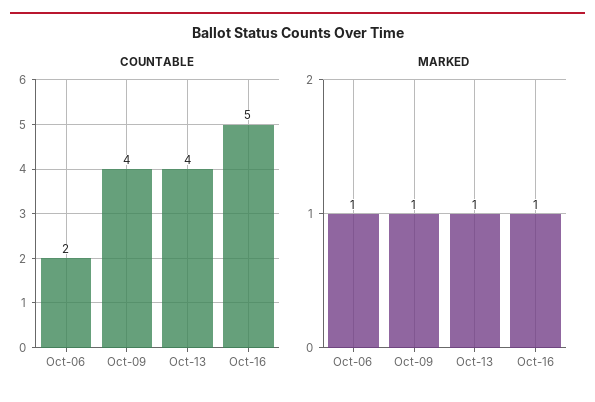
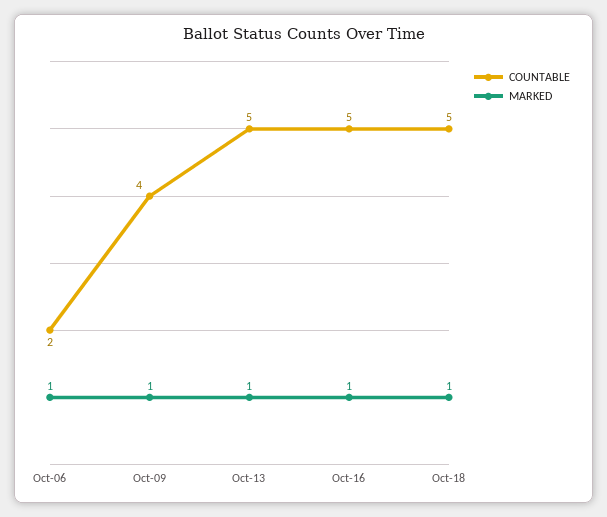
COUNTABLE, Oct-13: 4 -> 5
COUNTABLE, Oct-18: none -> 5
MARKED, Oct-18: none -> 1

